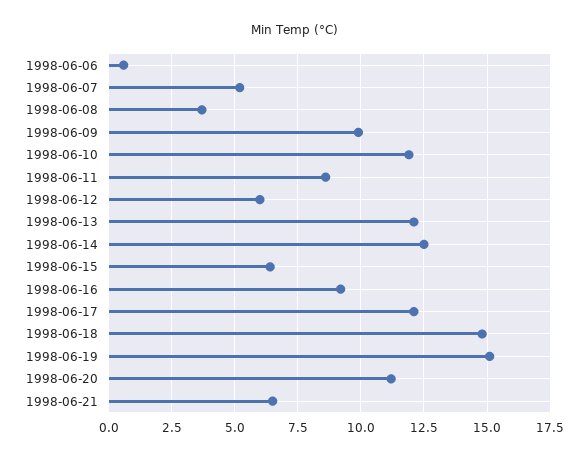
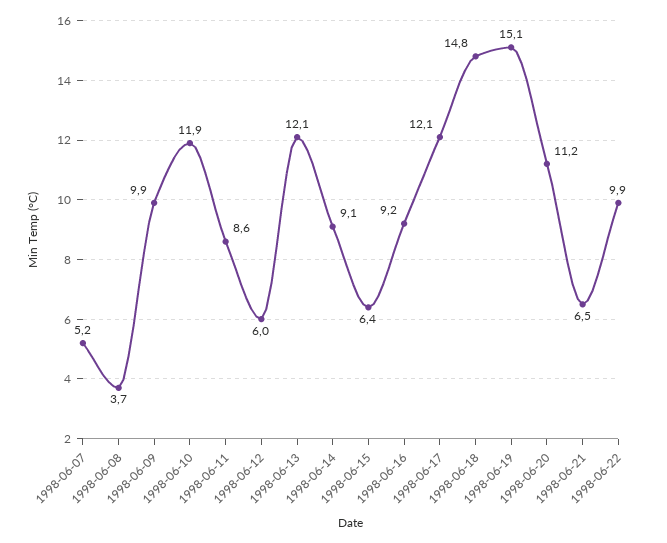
1998-06-06: 0.5 -> none
1998-06-14: 12.5 -> 9.1
1998-06-22: none -> 9.9

